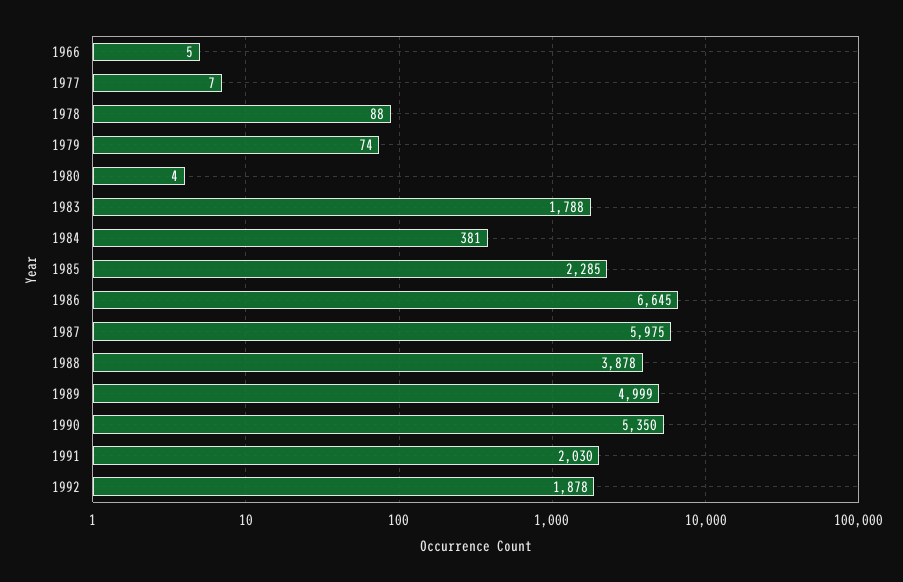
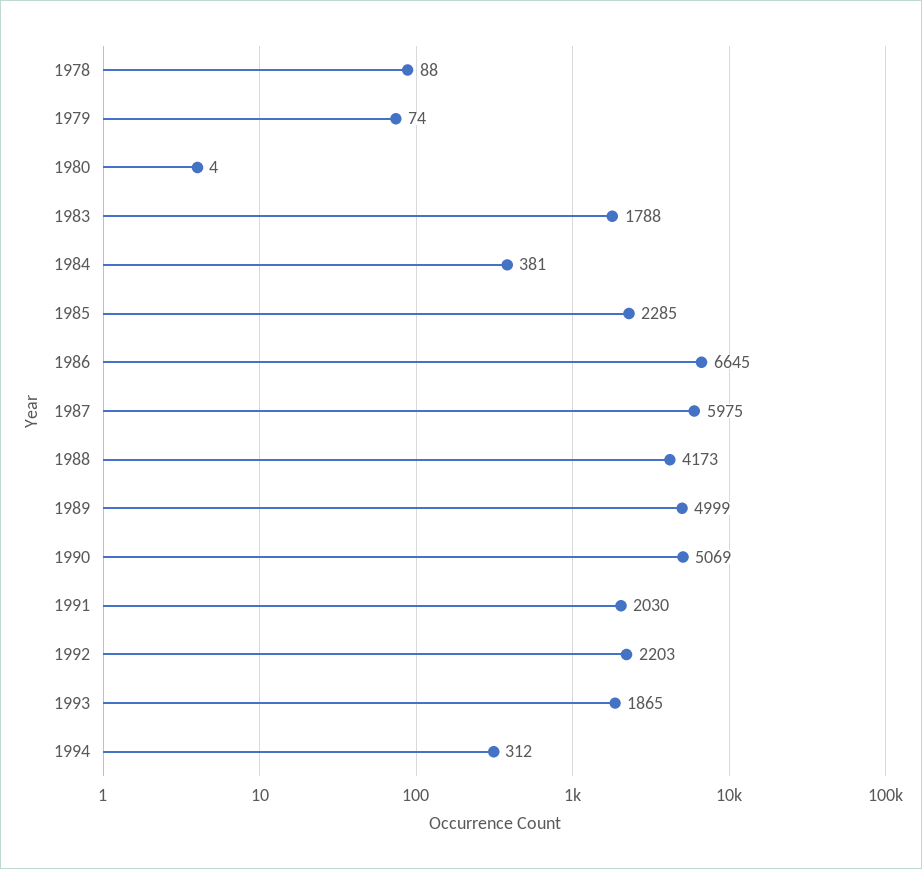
1966: 5 -> none
1977: 7 -> none
1988: 3878 -> 4173
1990: 5350 -> 5069
1992: 1878 -> 2203
1993: none -> 1865
1994: none -> 312

